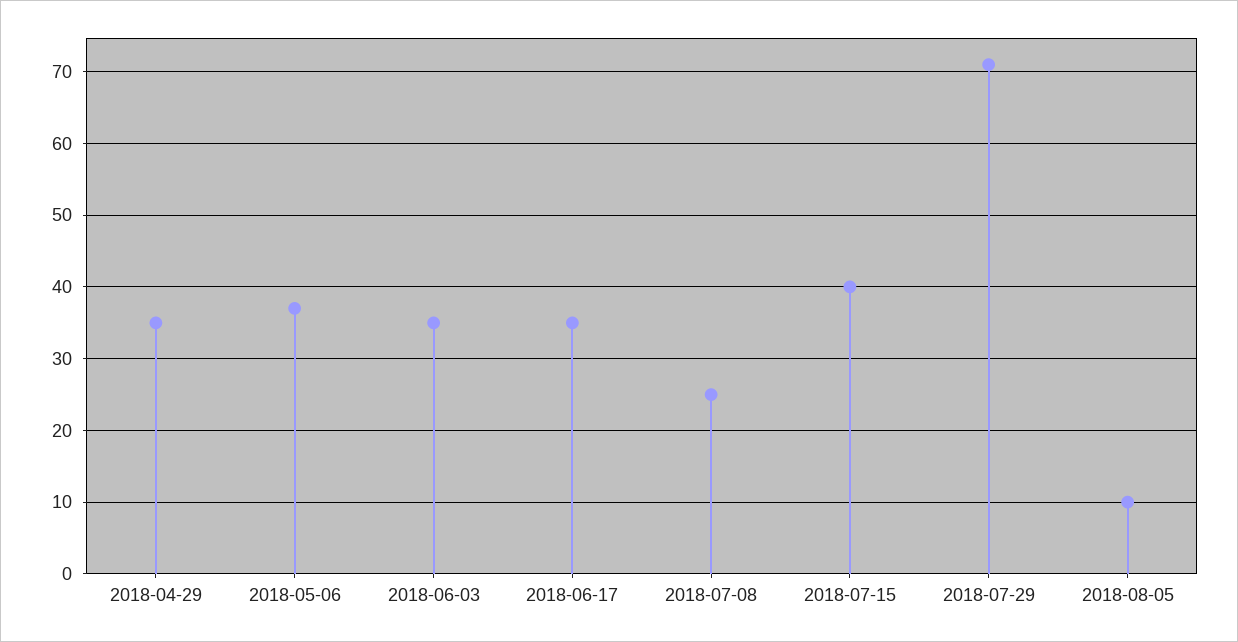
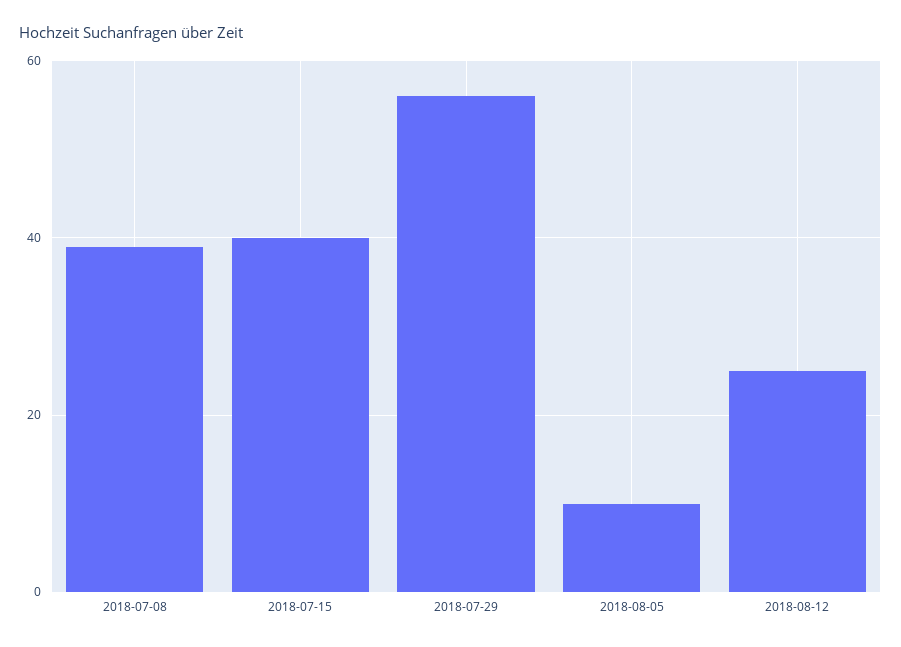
2018-04-29: 35 -> none
2018-05-06: 37 -> none
2018-06-03: 35 -> none
2018-06-17: 35 -> none
2018-07-08: 25 -> 40
2018-07-29: 71 -> 55
2018-08-12: none -> 25

